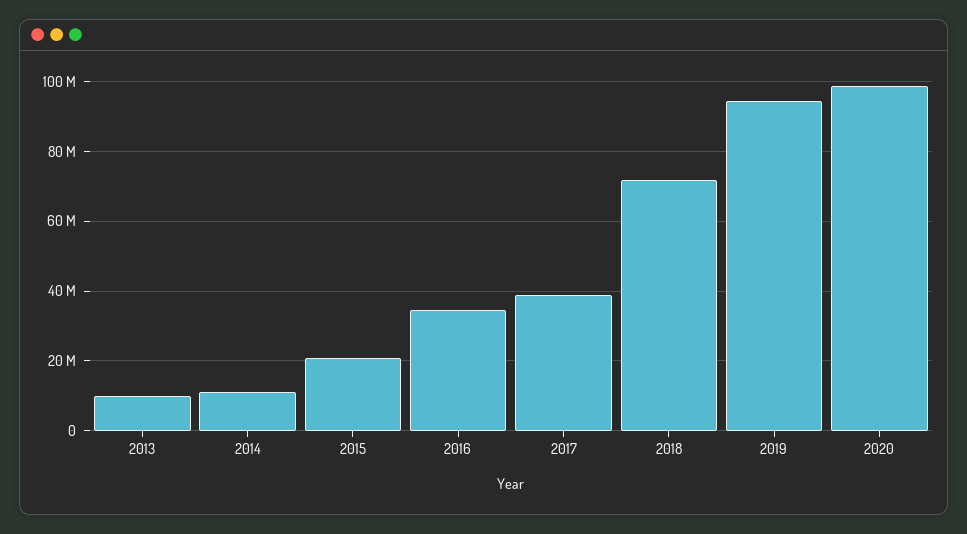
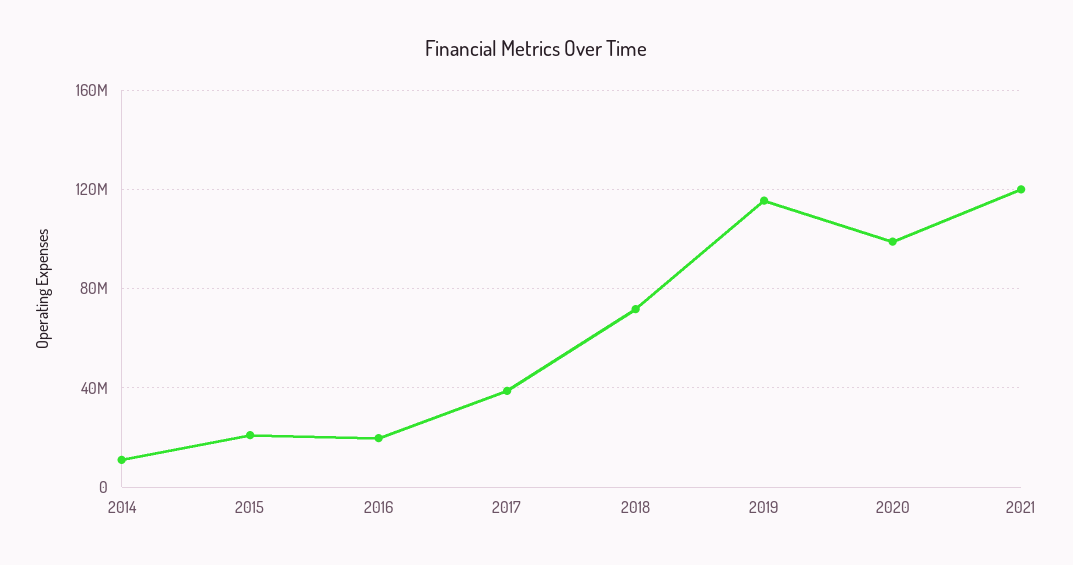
2013: 10000000 -> none
2016: 34000000 -> 20000000
2019: 94000000 -> 115000000
2021: none -> 120000000

